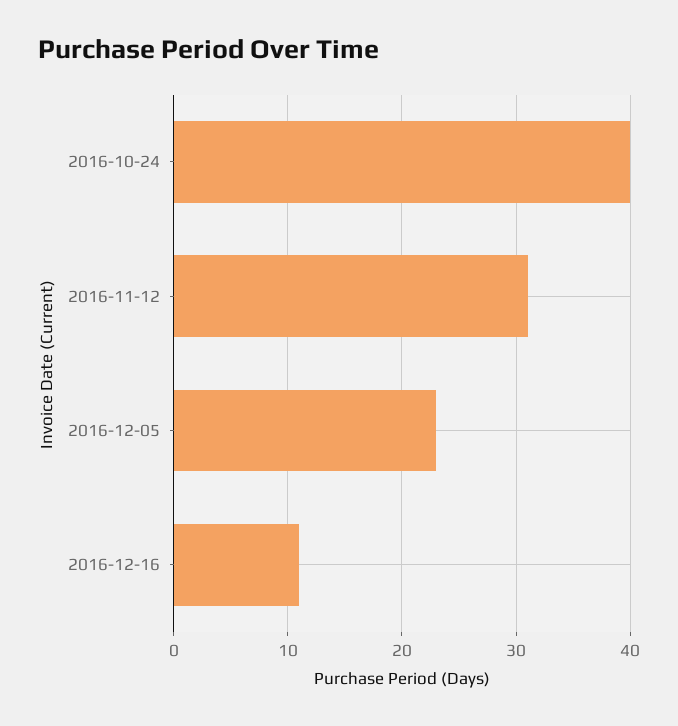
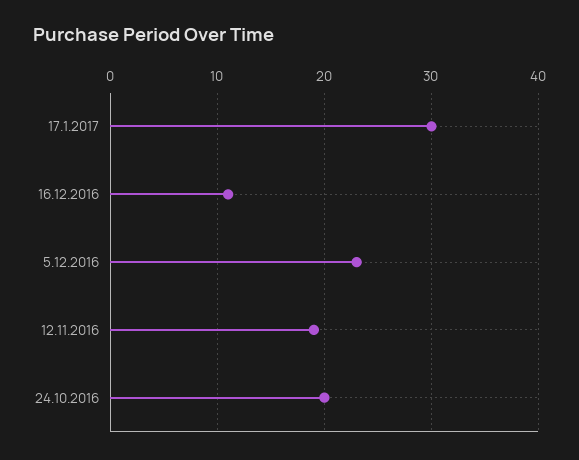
2016-10-24: 40 -> 20
2016-11-12: 31 -> 19
17.1.2017: none -> 30

